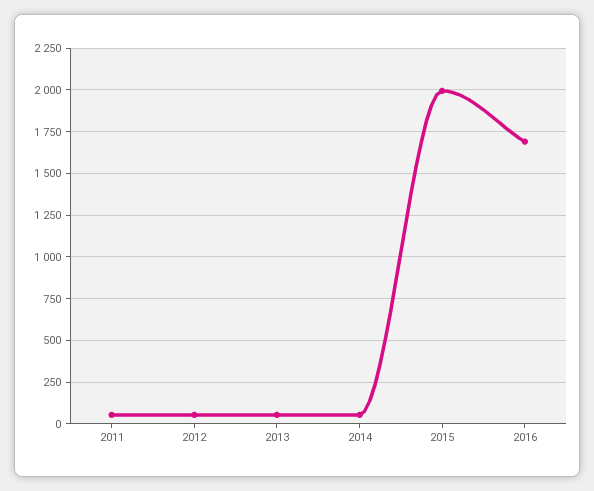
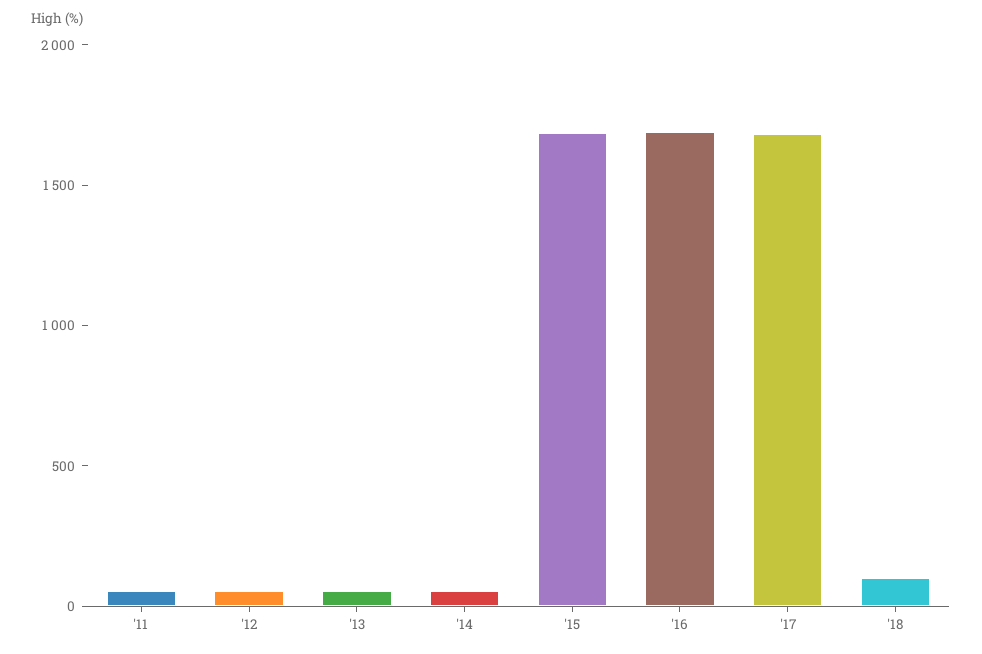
2015: 2000 -> 1700
'17: none -> 1700
'18: none -> 100

